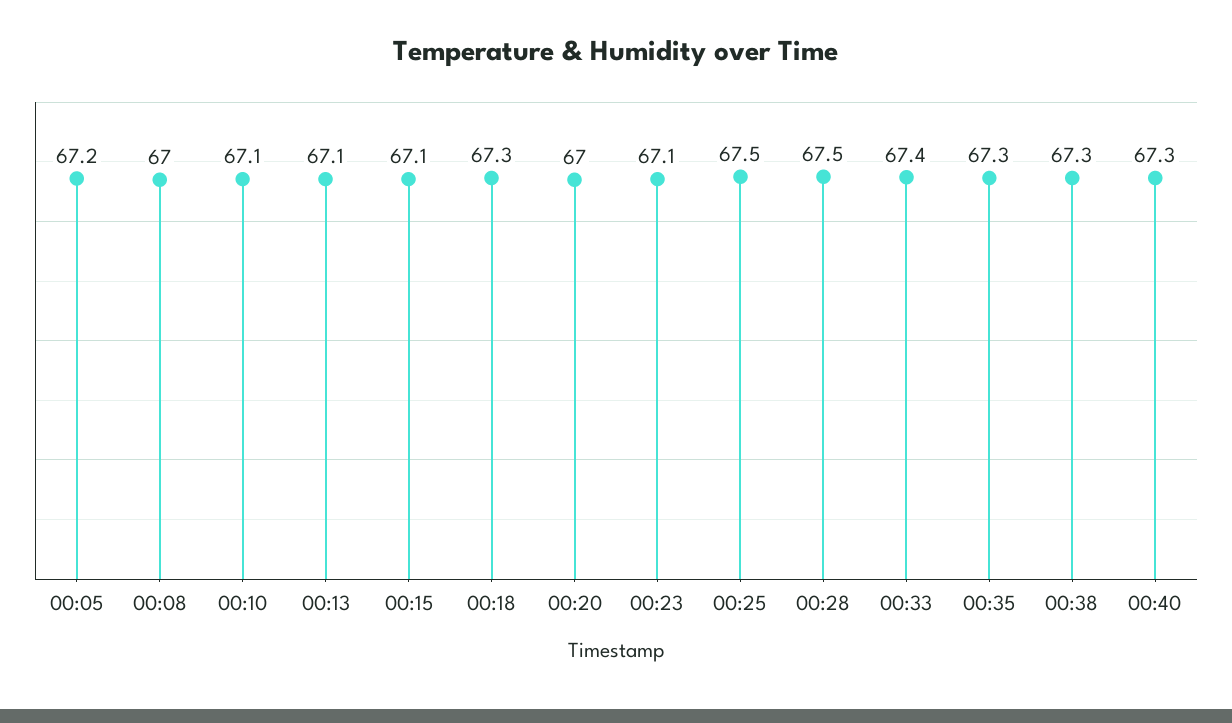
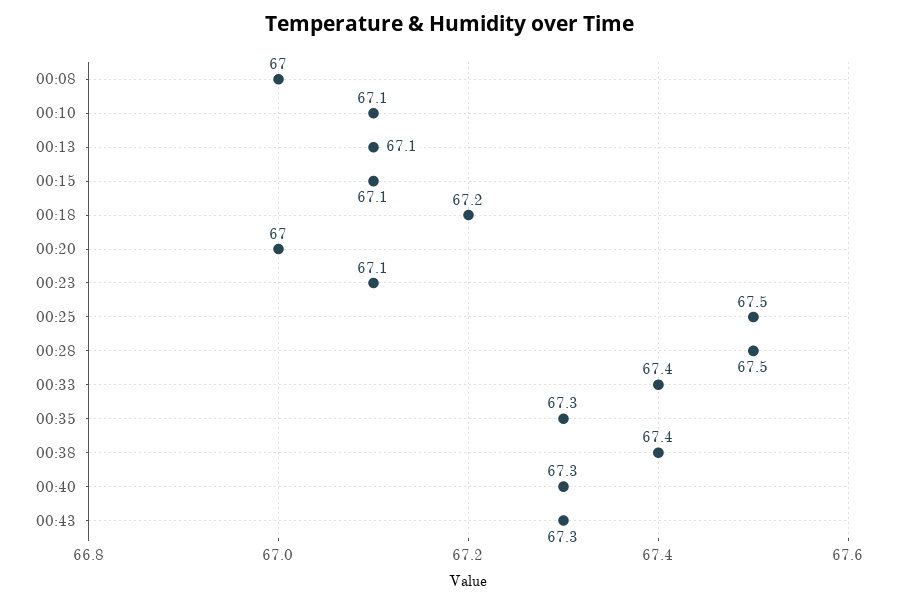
00:05: 67.2 -> none
00:18: 67.3 -> 67.2
00:38: 67.3 -> 67.4
00:43: none -> 67.3

